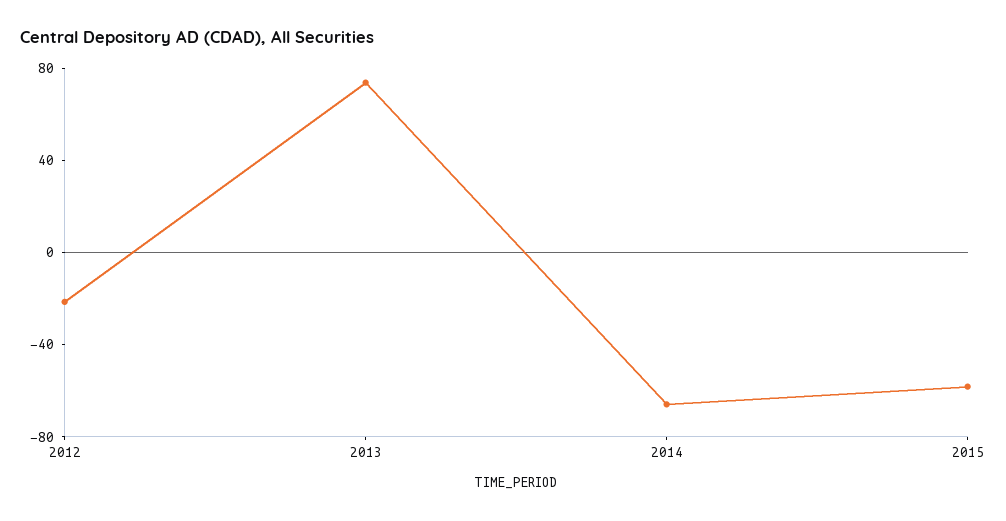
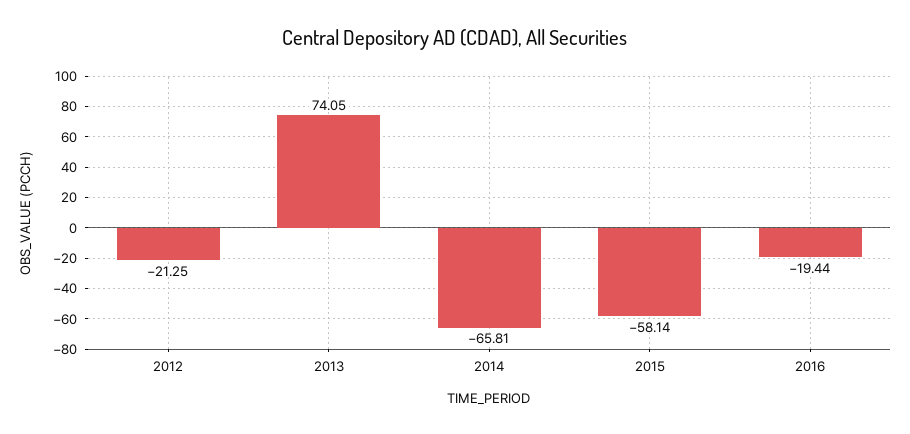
2016: none -> -19.44

